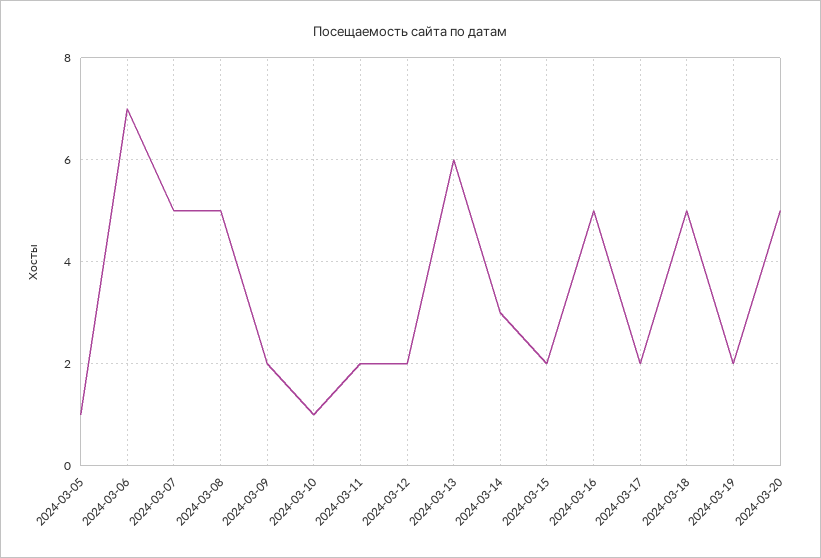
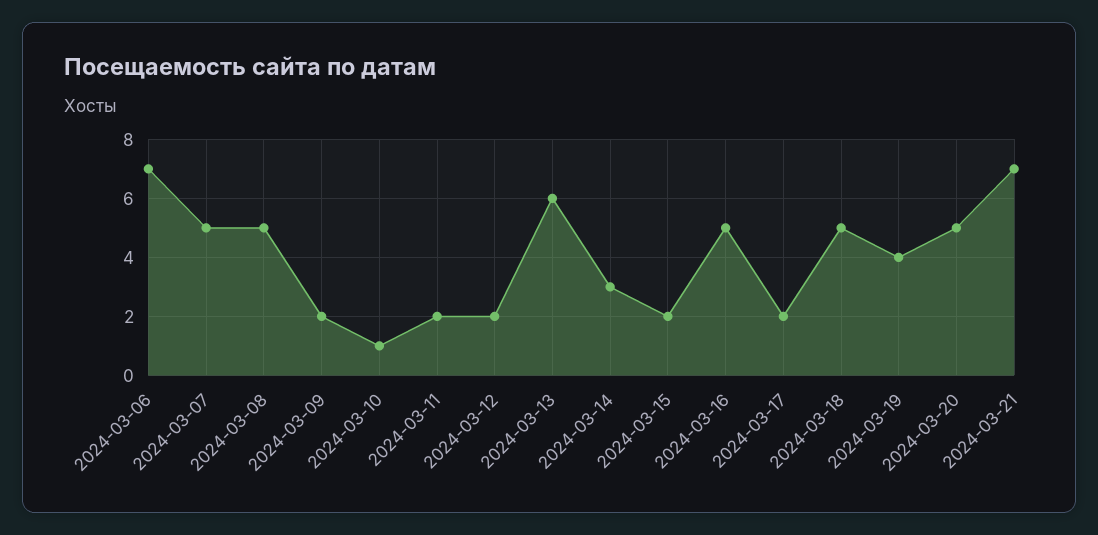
2024-03-05: 1 -> none
2024-03-19: 2 -> 4
2024-03-21: none -> 7

